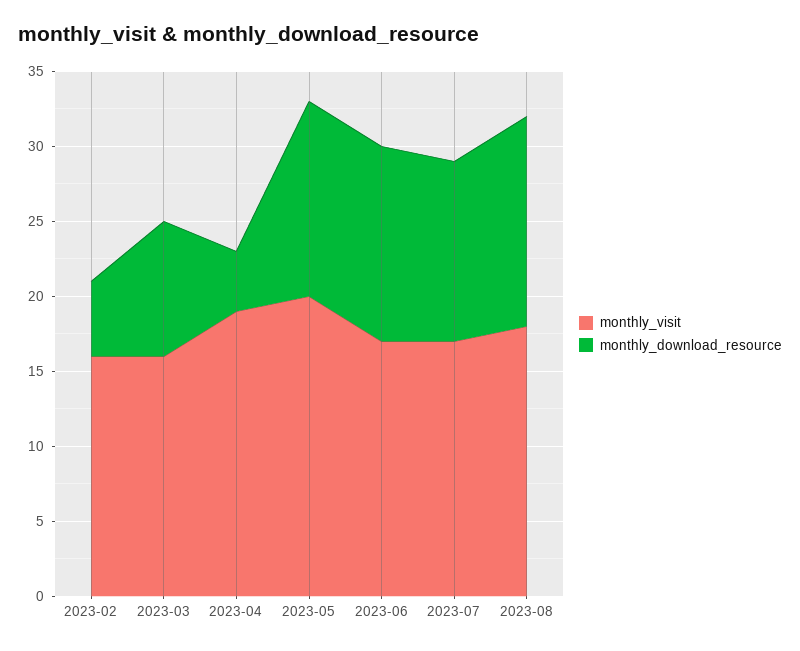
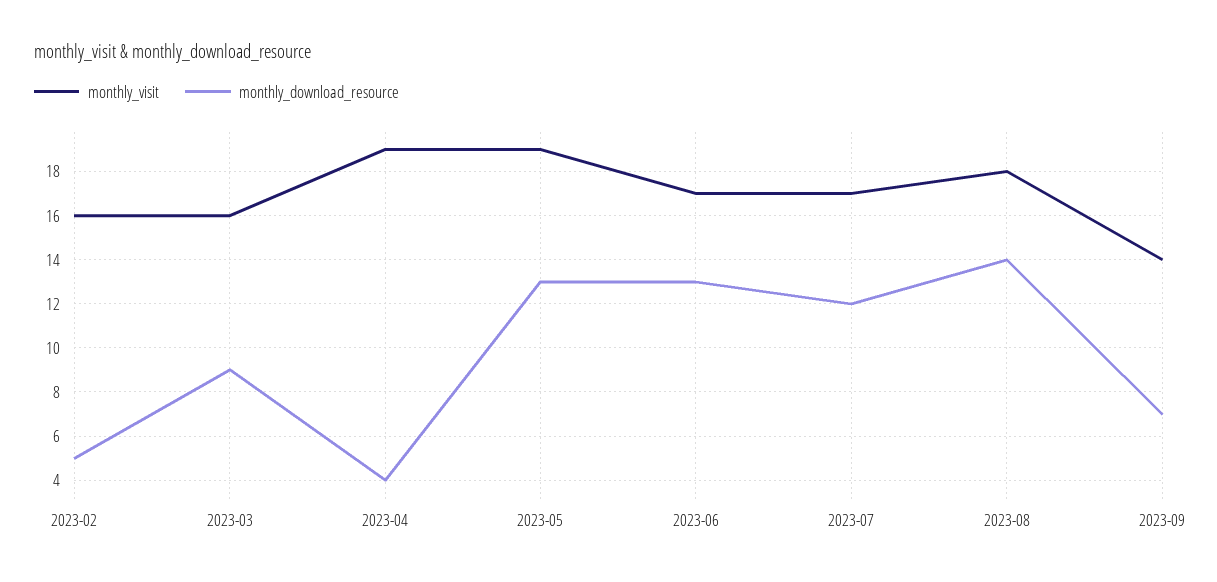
monthly_visit, 2023-05: 20 -> 19
monthly_visit, 2023-09: none -> 14
monthly_download_resource, 2023-09: none -> 7

